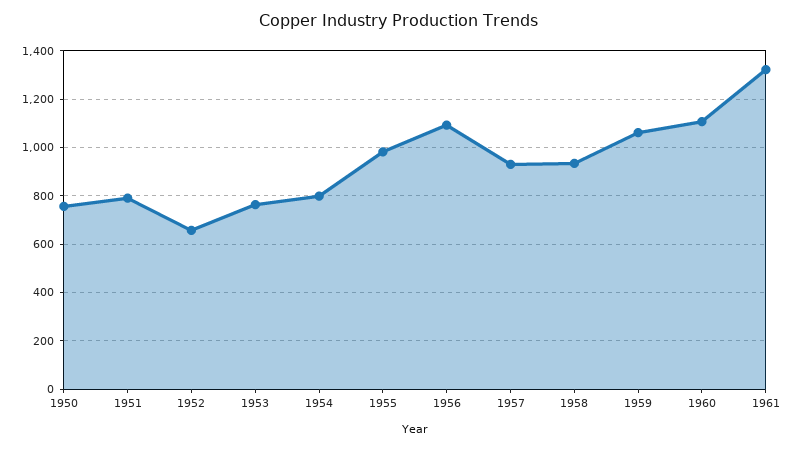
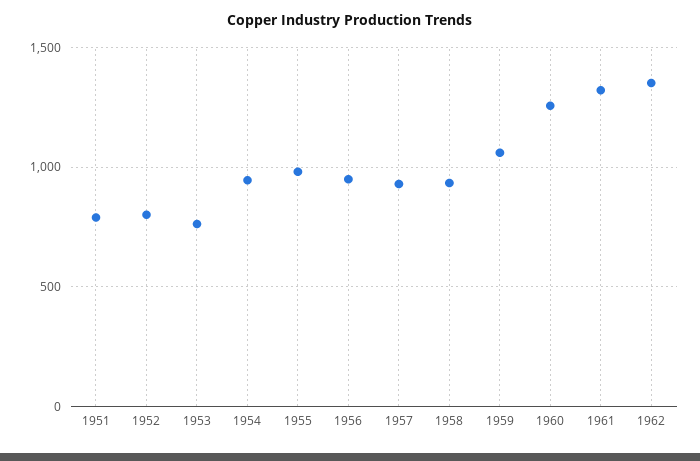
1950: 750 -> none
1952: 650 -> 800
1954: 800 -> 950
1956: 1100 -> 950
1960: 1100 -> 1250
1962: none -> 1350

